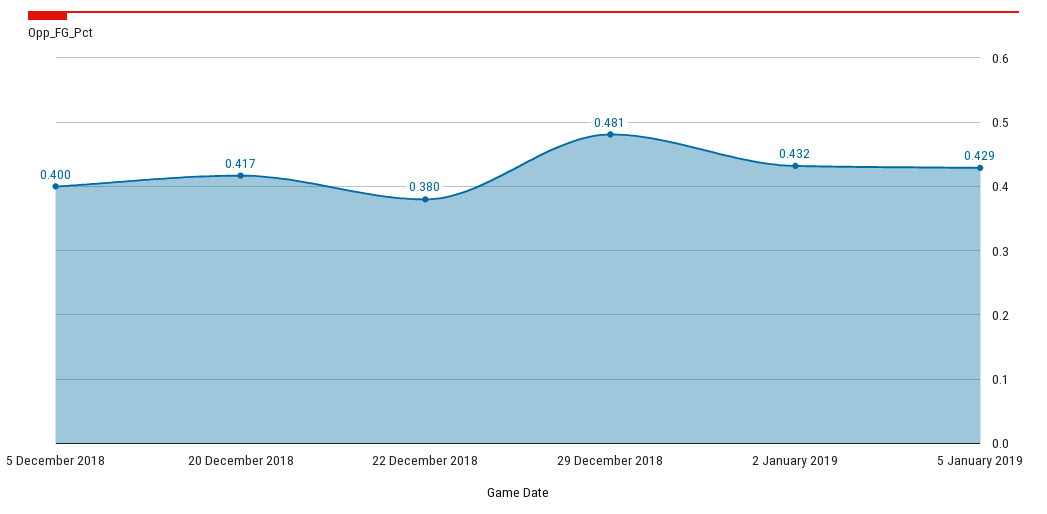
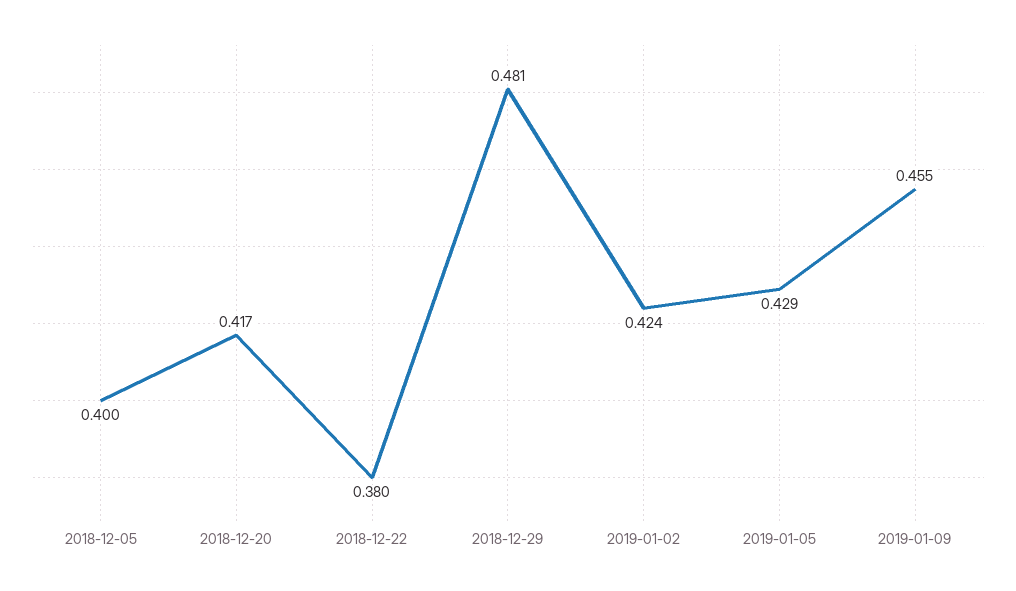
2 January 2019: 0.432 -> 0.424
2019-01-09: none -> 0.455

